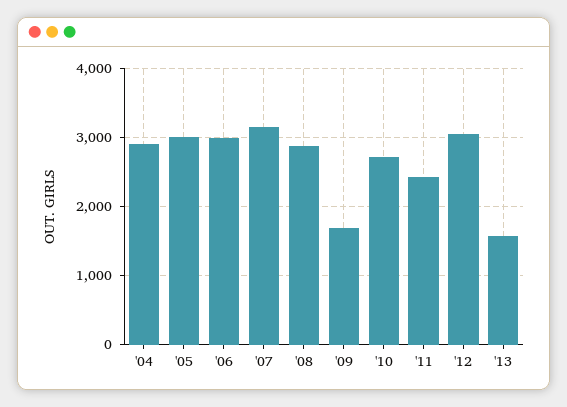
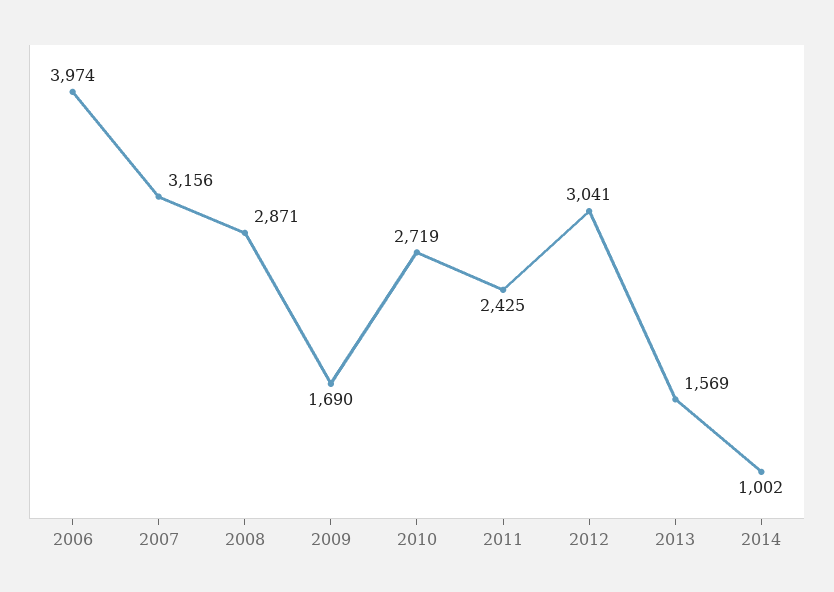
'04: 2900 -> none
'05: 3000 -> none
'06: 3000 -> 3974
2014: none -> 1002

